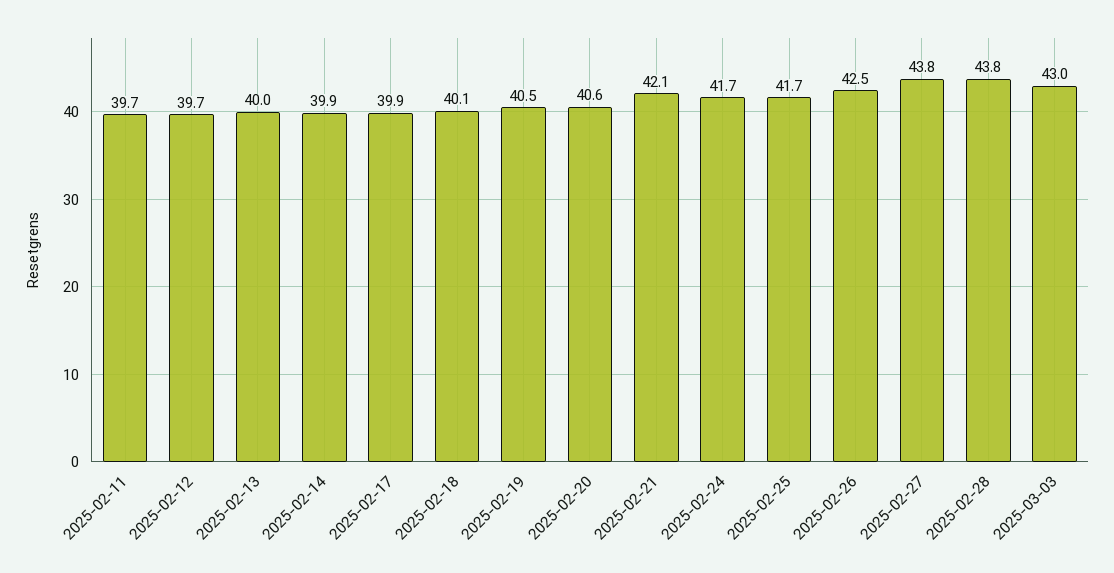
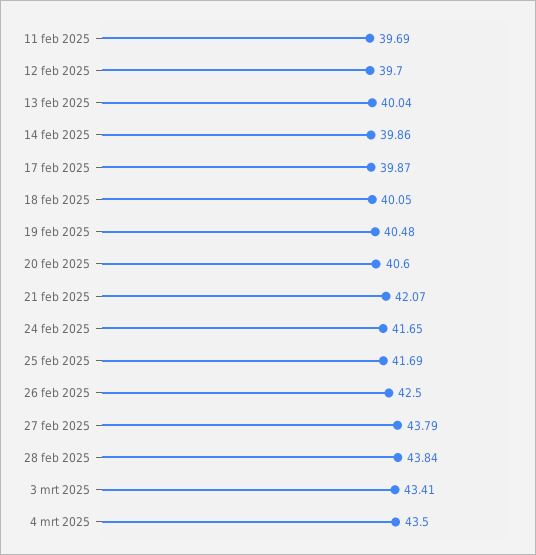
2025-03-03: 43 -> 43.41
4 mrt 2025: none -> 43.5

